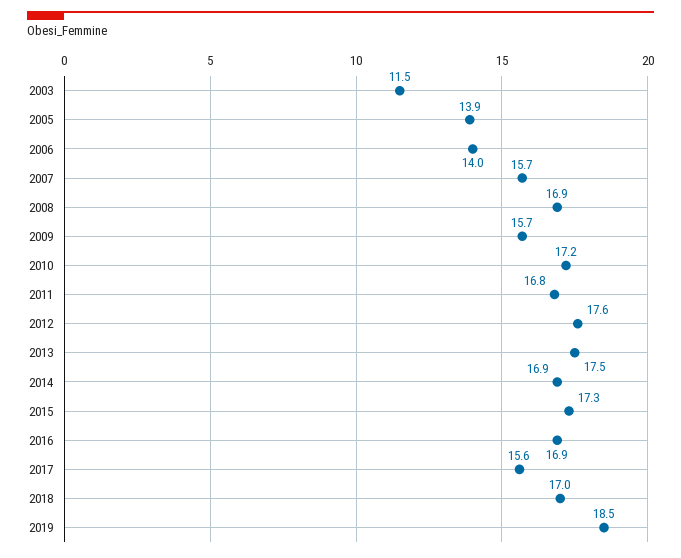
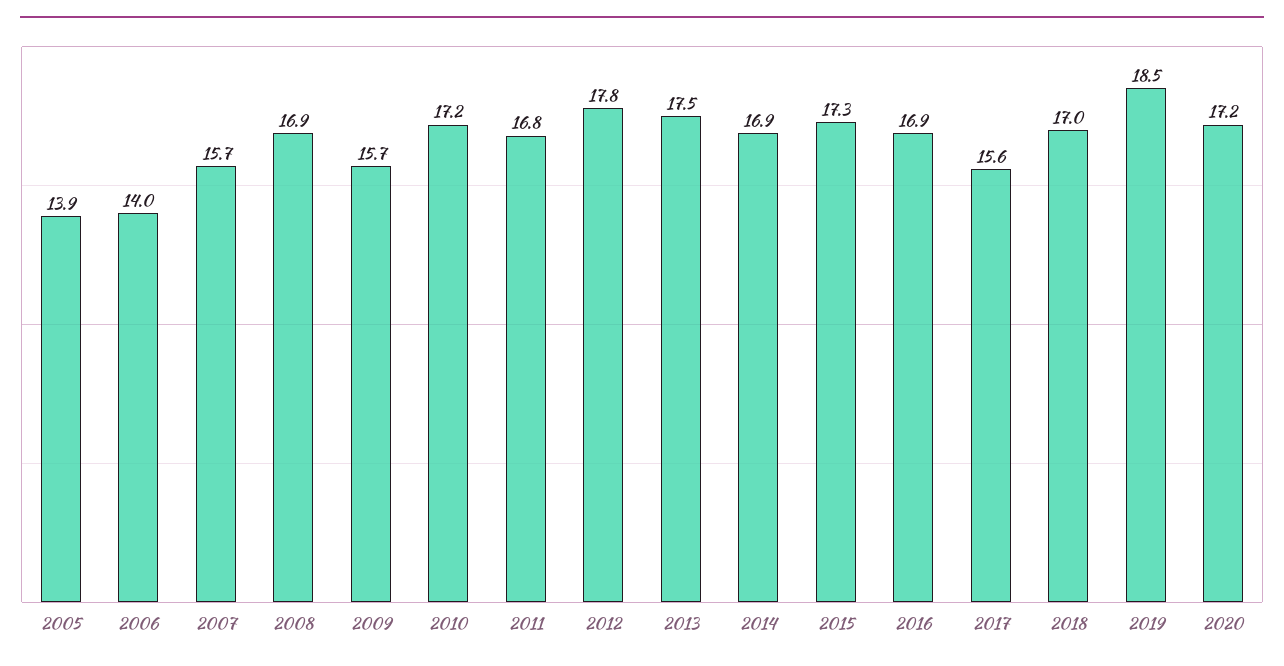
2003: 11.5 -> none
2012: 17.6 -> 17.8
2020: none -> 17.2

